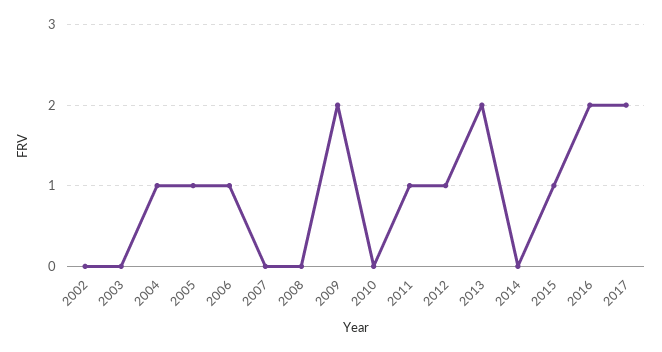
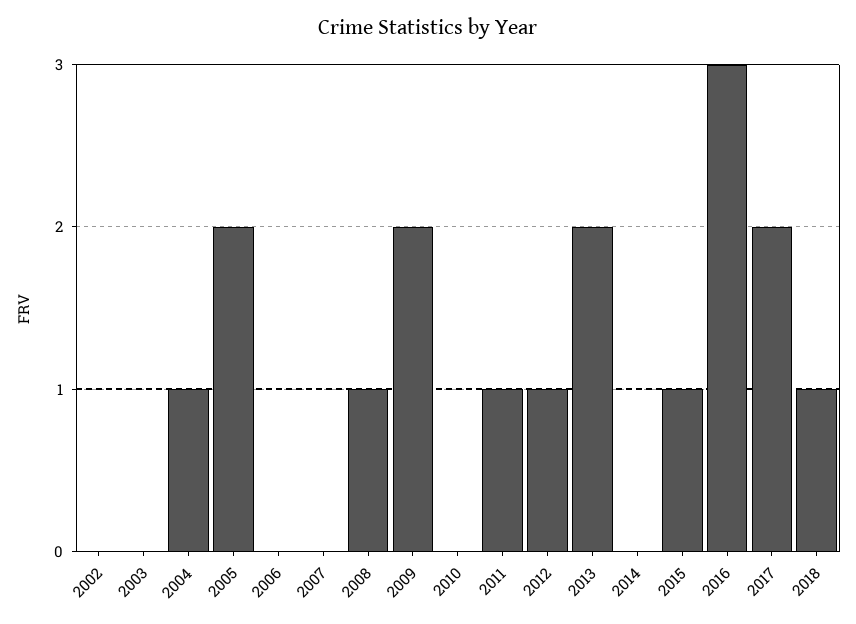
2005: 1 -> 2
2006: 1 -> 0
2008: 0 -> 1
2016: 2 -> 3
2018: none -> 1

